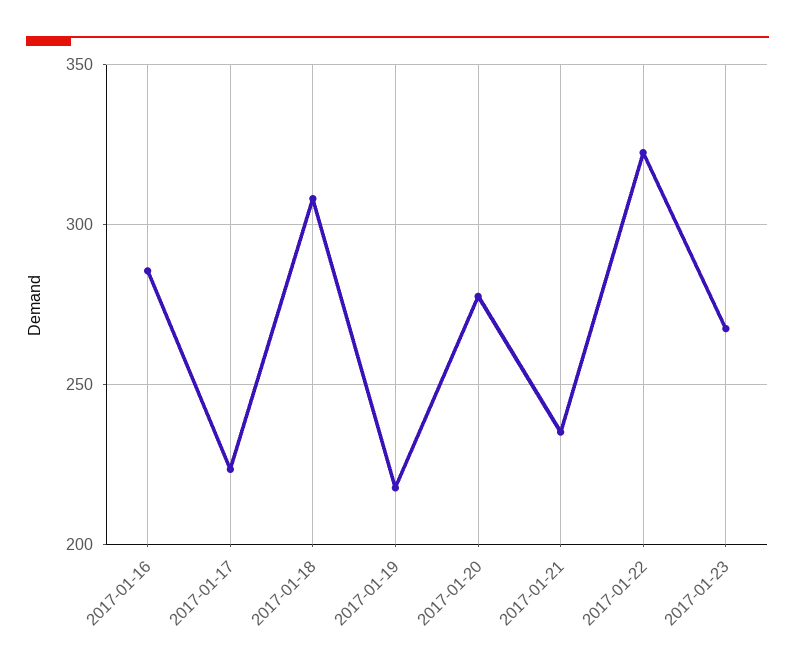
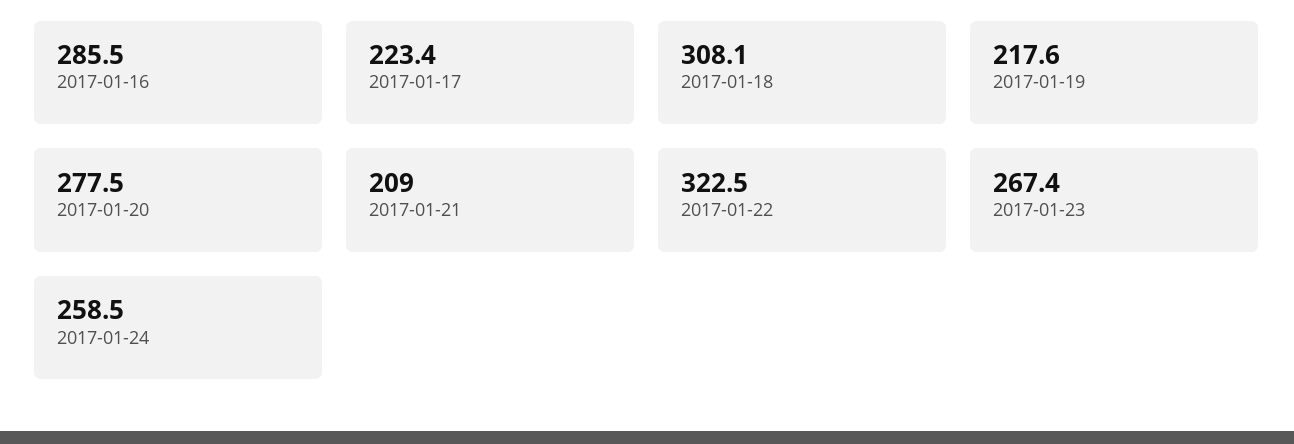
2017-01-21: 235 -> 209
2017-01-24: none -> 258.5

